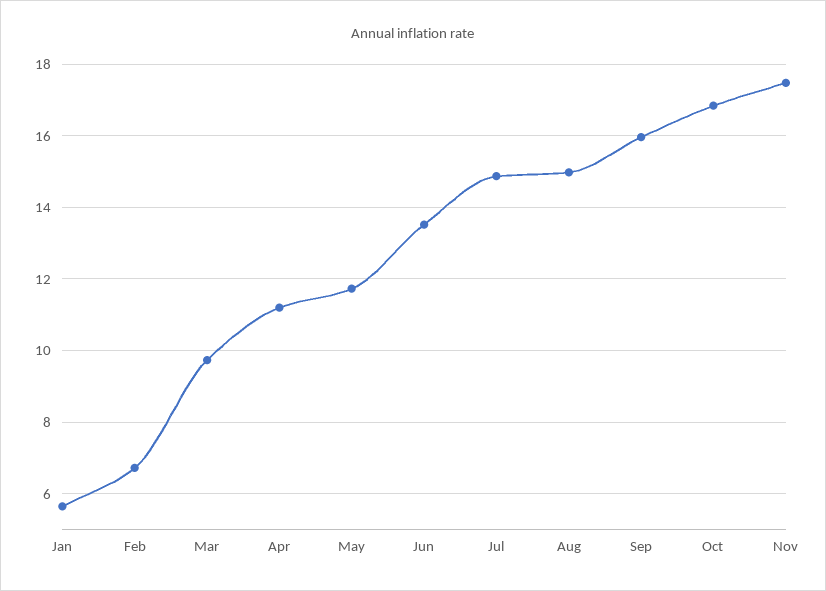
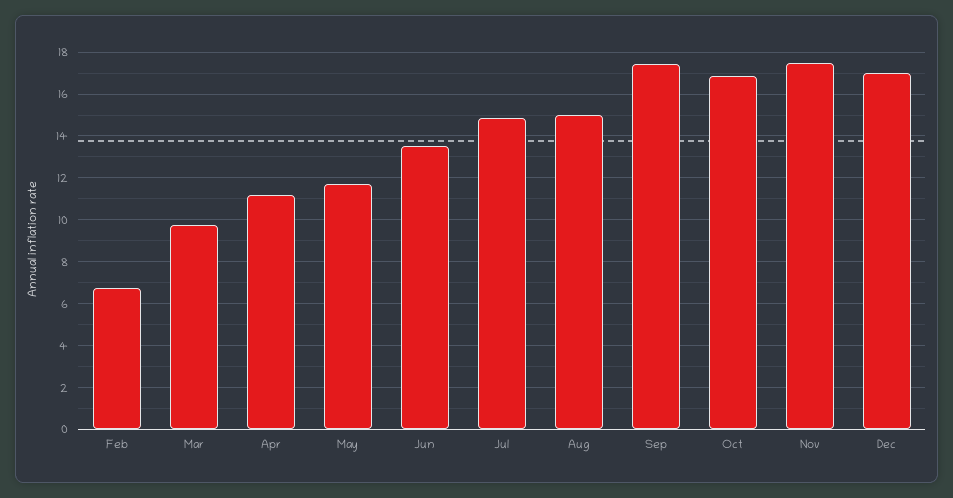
Jan: 5.6 -> none
Sep: 16 -> 17.5
Dec: none -> 17

